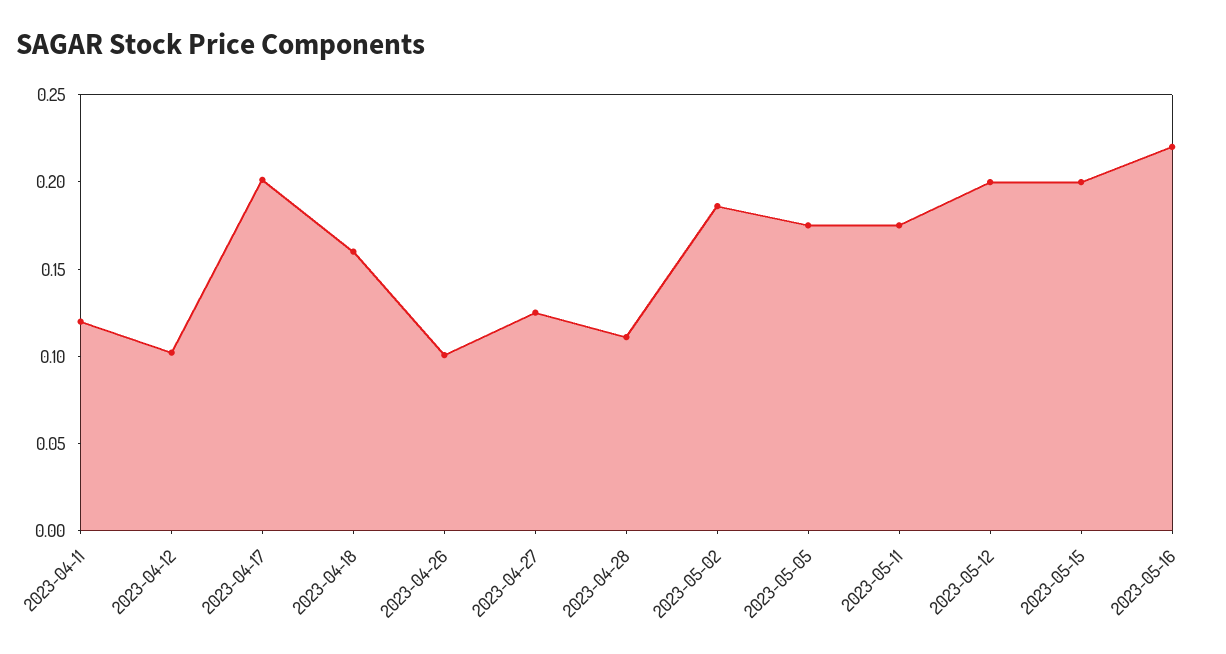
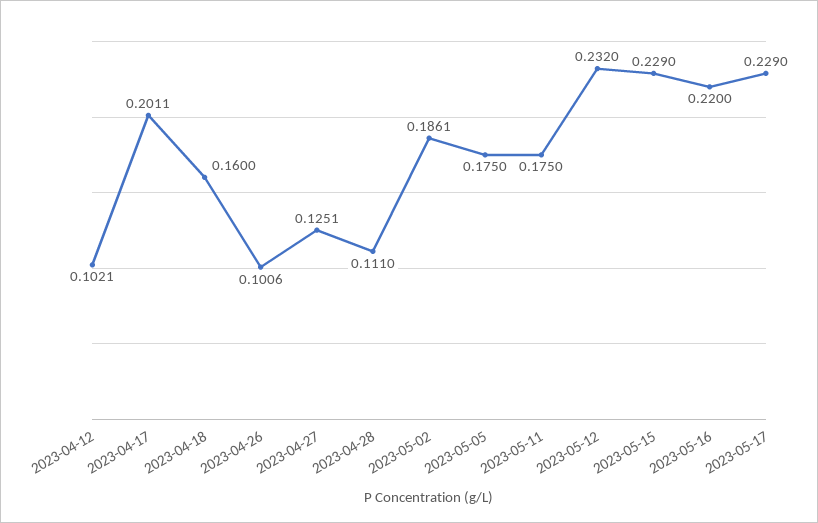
2023-04-11: 0.12 -> none
2023-05-12: 0.2 -> 0.232
2023-05-15: 0.2 -> 0.229
2023-05-17: none -> 0.229

